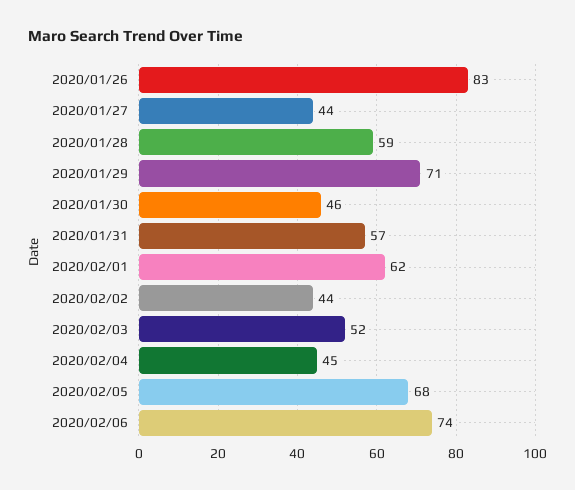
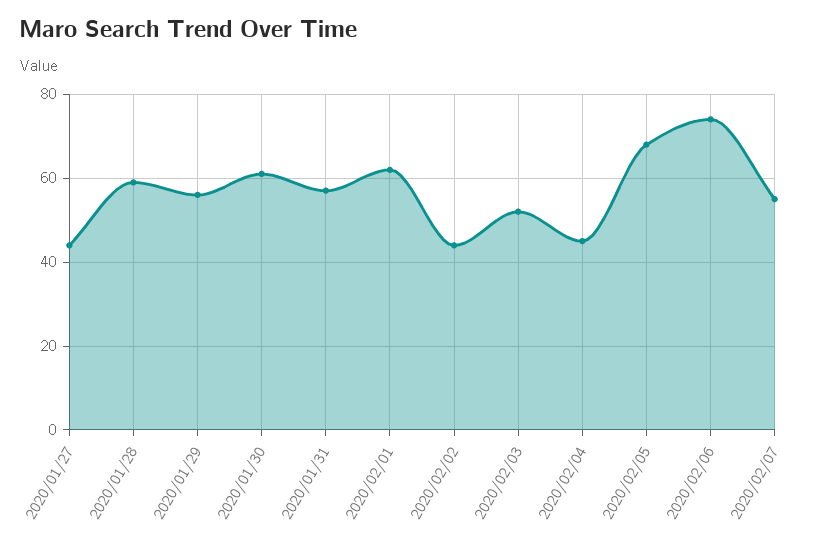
2020/01/26: 83 -> none
2020/01/29: 71 -> 55
2020/01/30: 46 -> 60
2020/02/07: none -> 55

